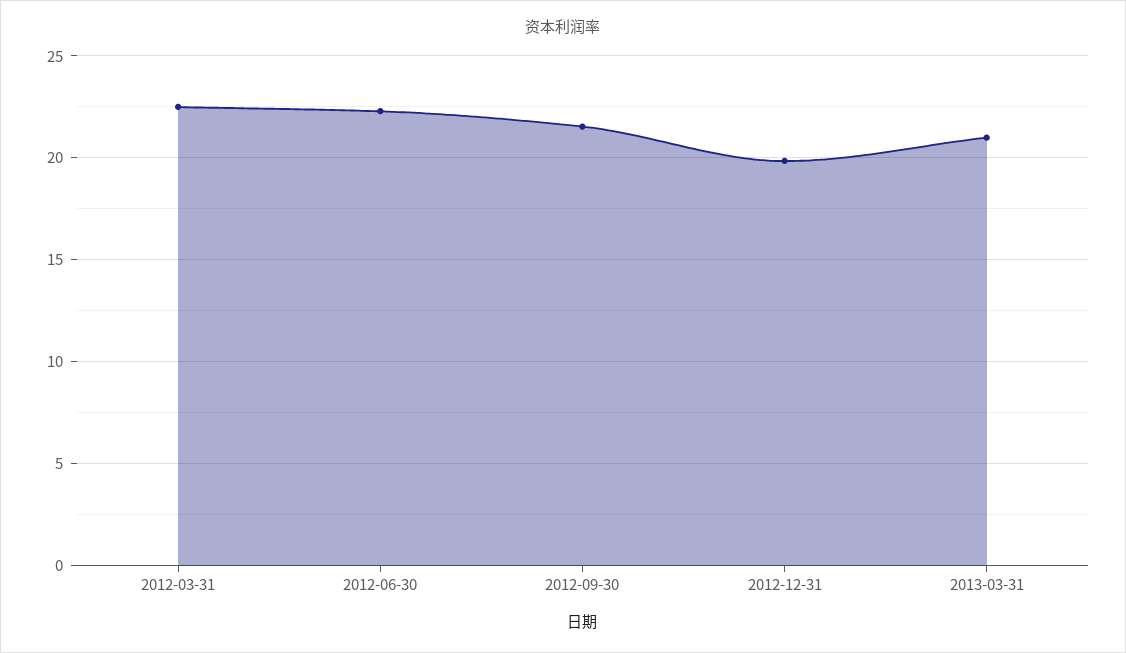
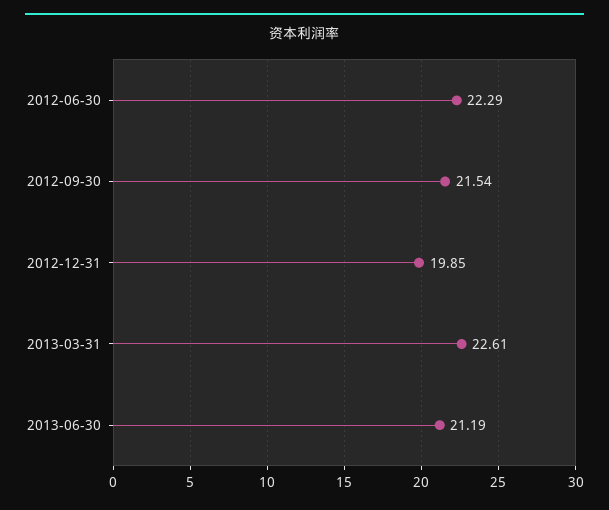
2012-03-31: 22.5 -> none
2013-03-31: 21 -> 22.61
2013-06-30: none -> 21.19

